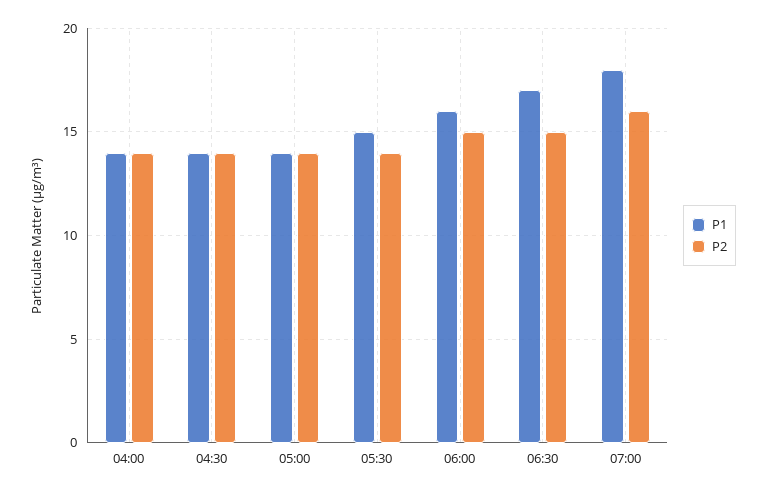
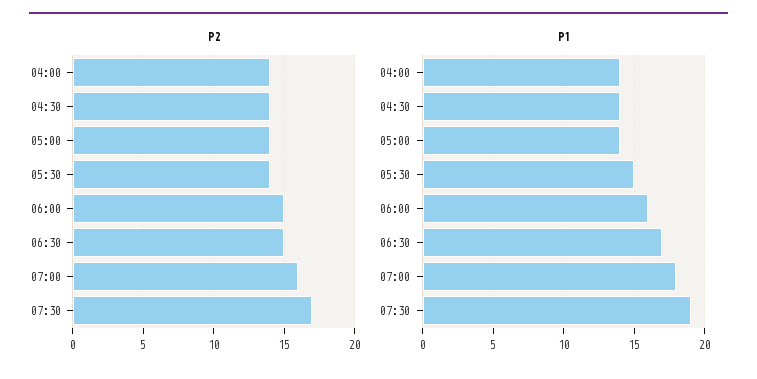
P2, 07:30: none -> 17
P1, 07:30: none -> 19

